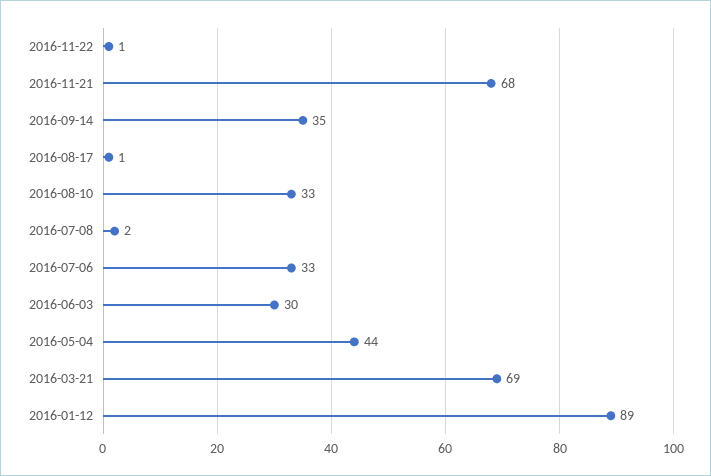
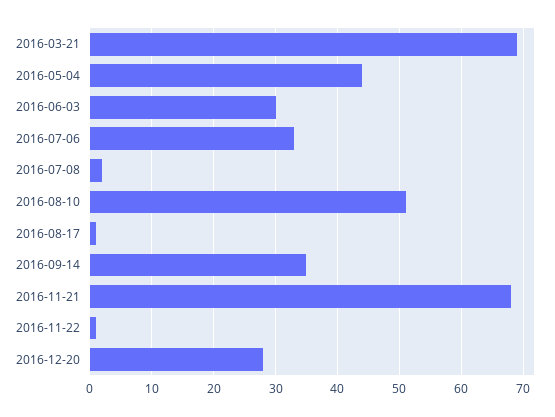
2016-08-10: 33 -> 51
2016-01-12: 89 -> none
2016-12-20: none -> 28

